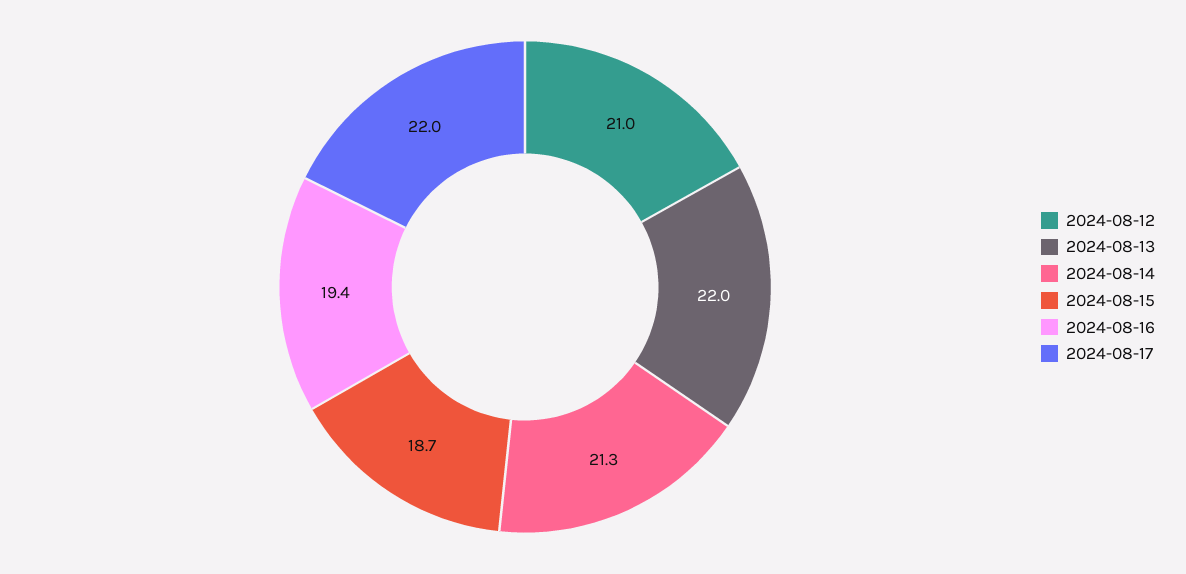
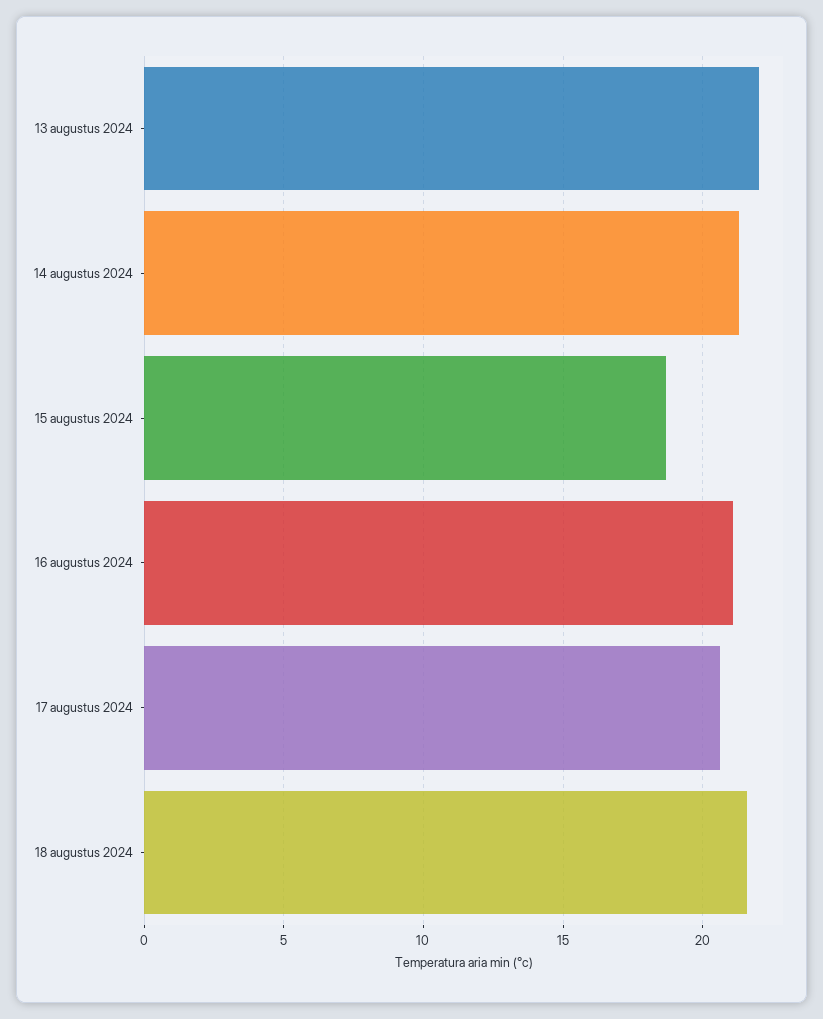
2024-08-12: 21 -> none
2024-08-16: 19.4 -> 21
2024-08-17: 22 -> 20.5
18 augustus 2024: none -> 21.5

